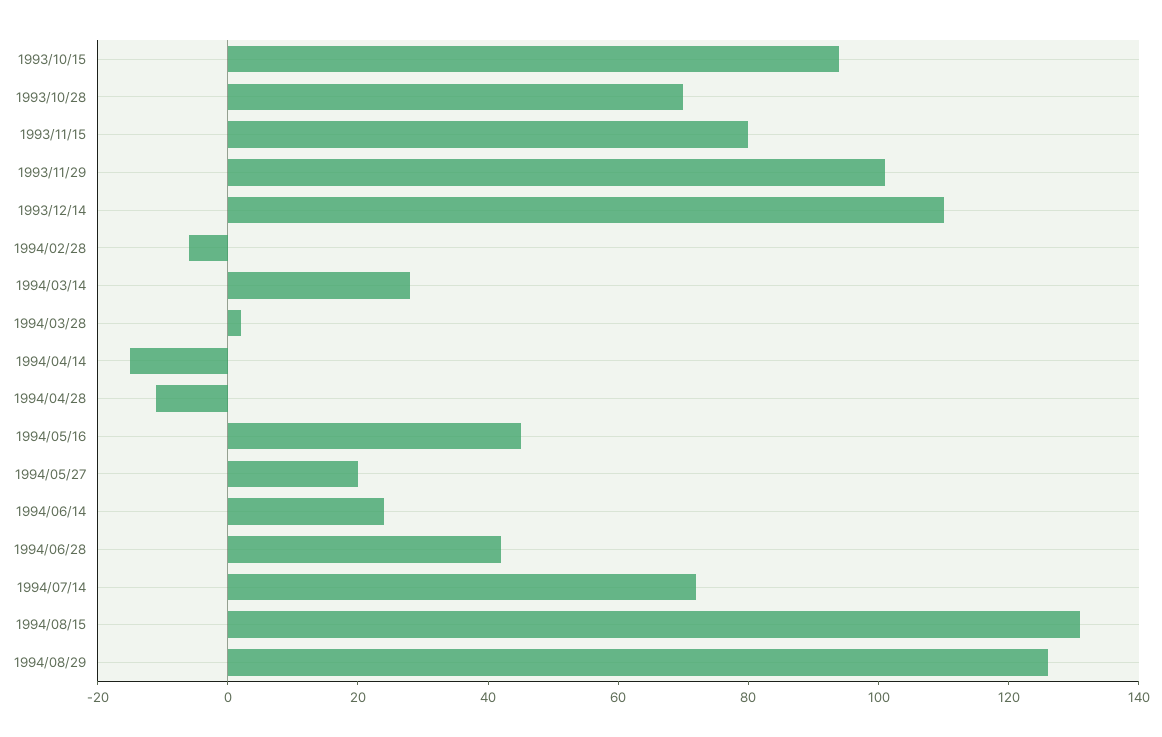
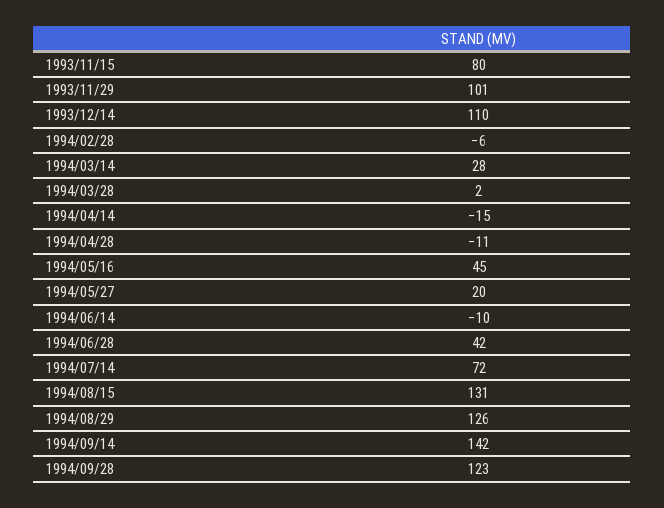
1993/10/15: 95 -> none
1993/10/28: 70 -> none
1994/06/14: 25 -> -10
1994/09/14: none -> 142
1994/09/28: none -> 123

